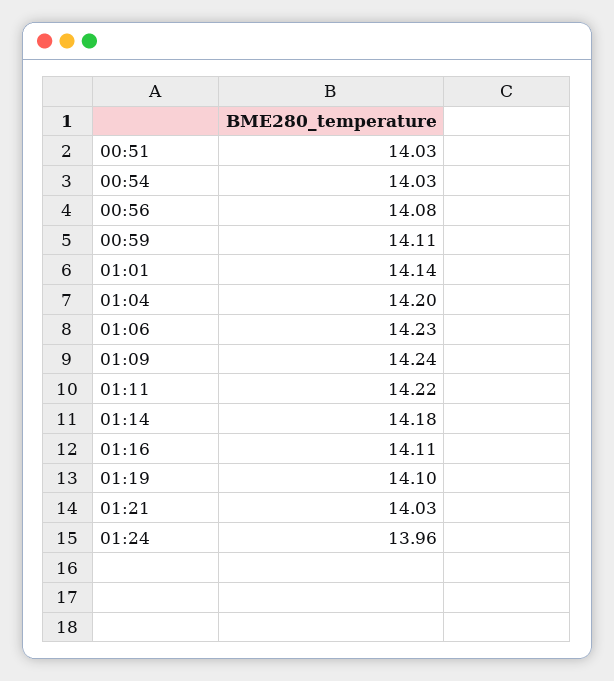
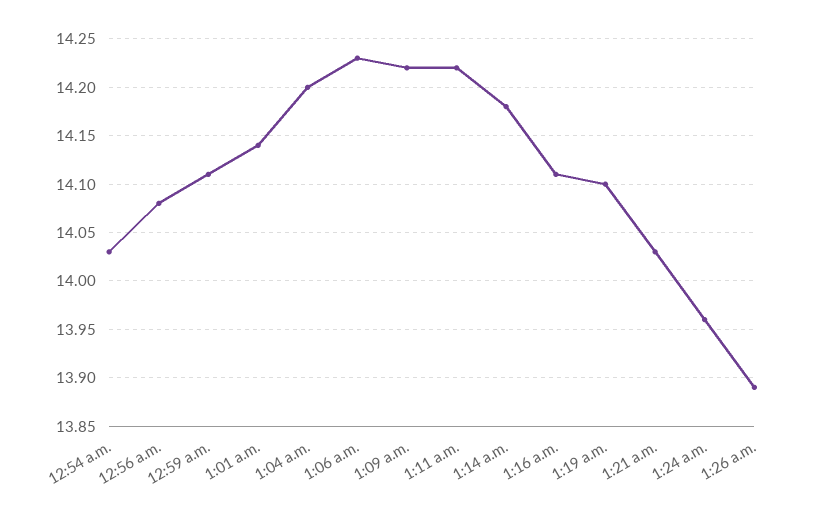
00:51: 14.03 -> none
01:09: 14.24 -> 14.22
1:26 a.m.: none -> 13.89

